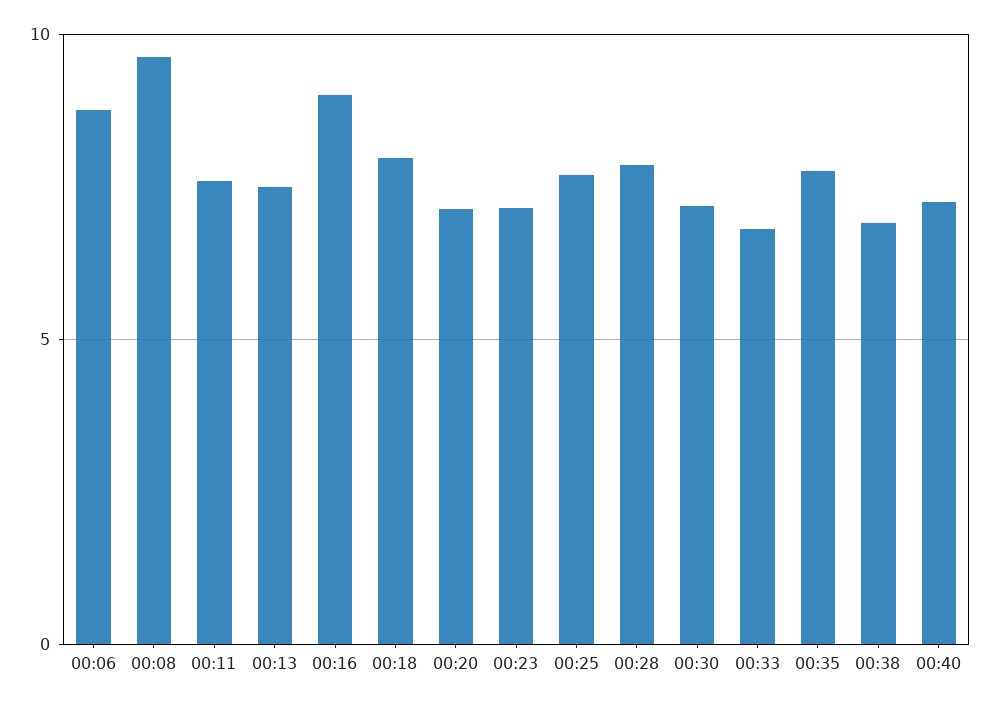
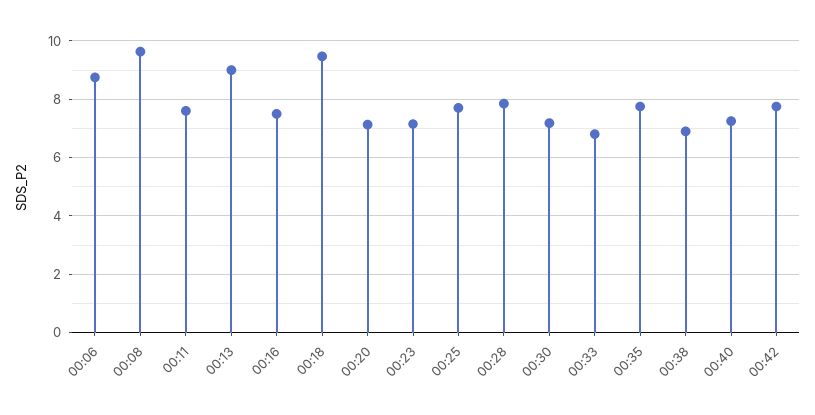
00:13: 7.5 -> 9
00:16: 9 -> 7.5
00:18: 8 -> 9.5
00:42: none -> 7.75

